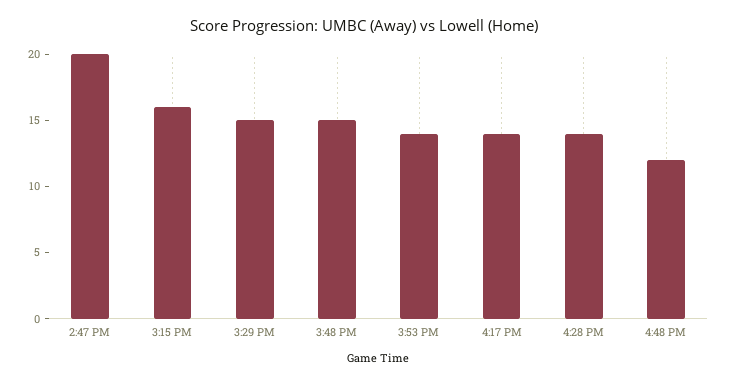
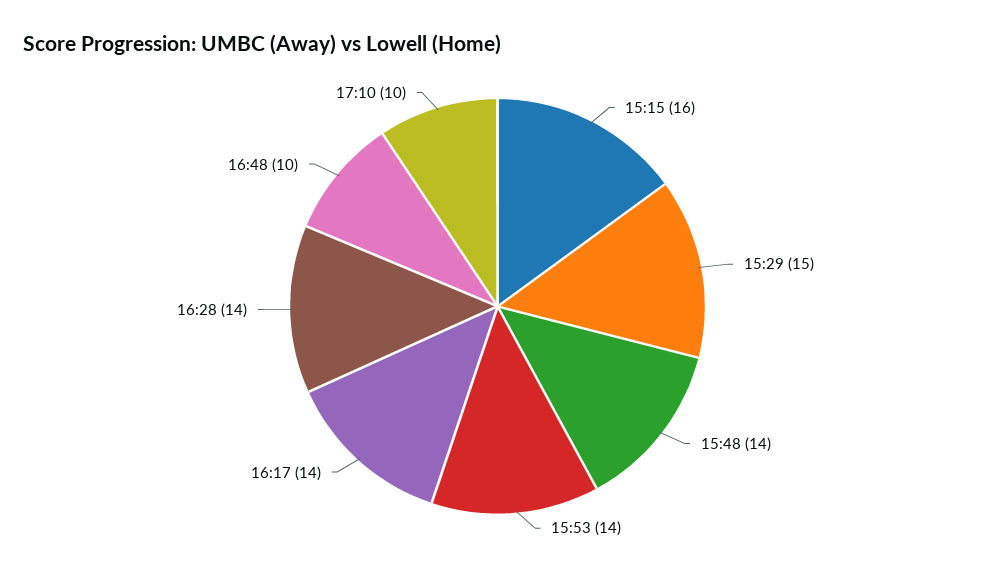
2:47 PM: 20 -> none
3:48 PM: 15 -> 14
4:48 PM: 12 -> 10
17:10: none -> 10

